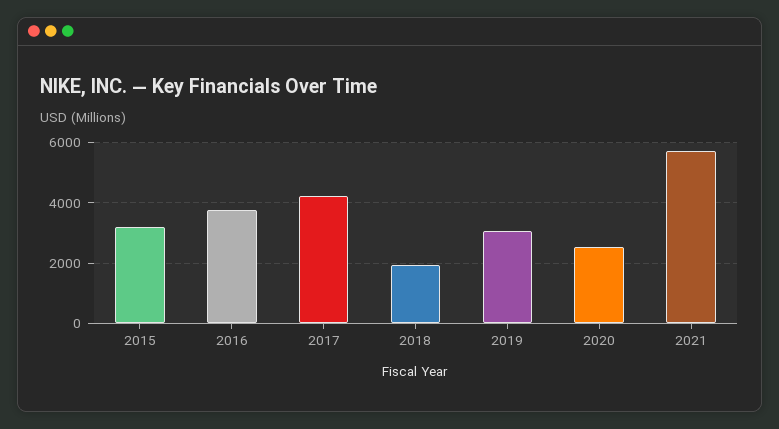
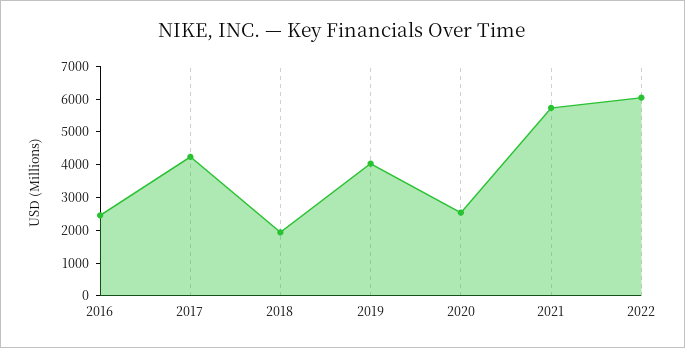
2015: 3200 -> none
2016: 3800 -> 2500
2019: 3000 -> 4000
2022: none -> 6000

